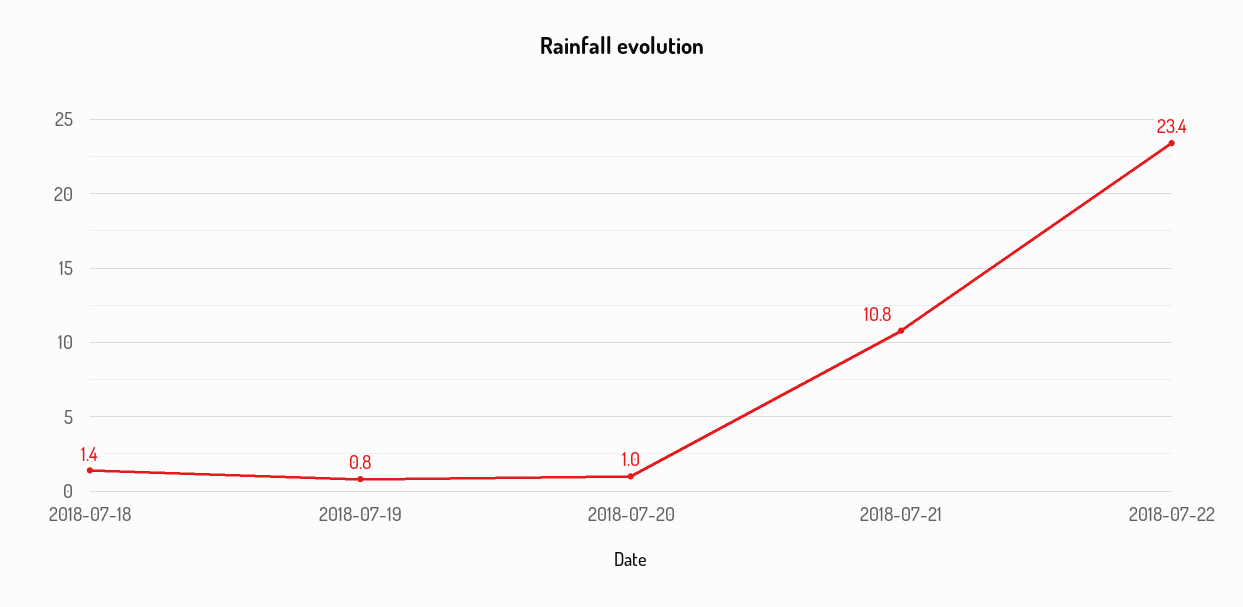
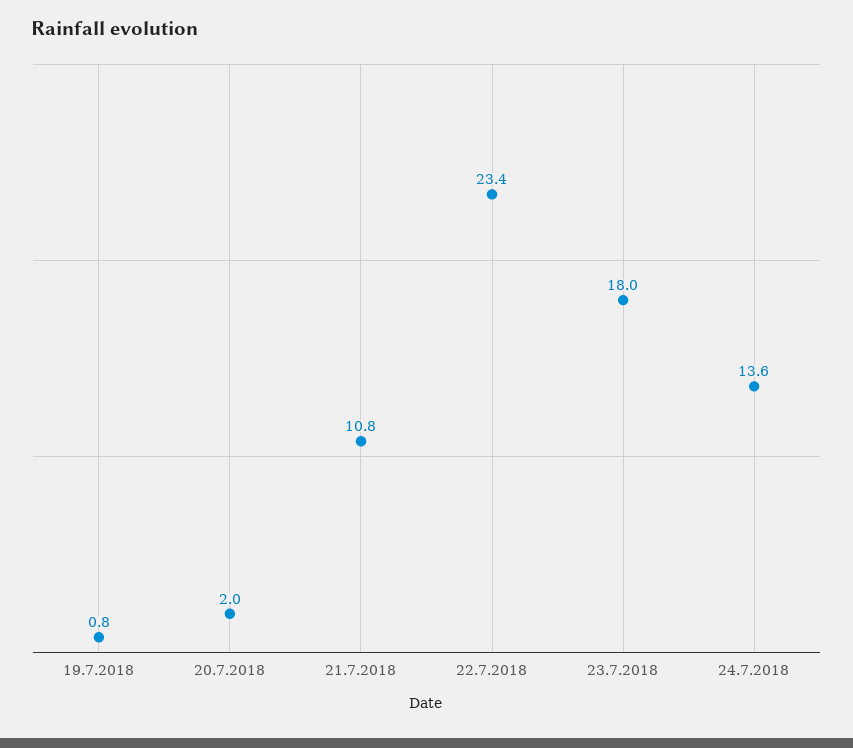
2018-07-18: 1.4 -> none
2018-07-20: 1 -> 2
23.7.2018: none -> 18
24.7.2018: none -> 13.6

